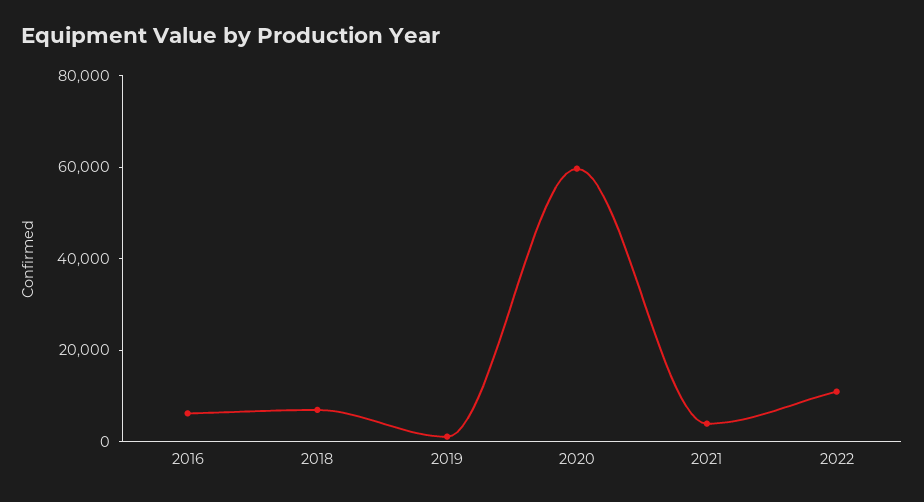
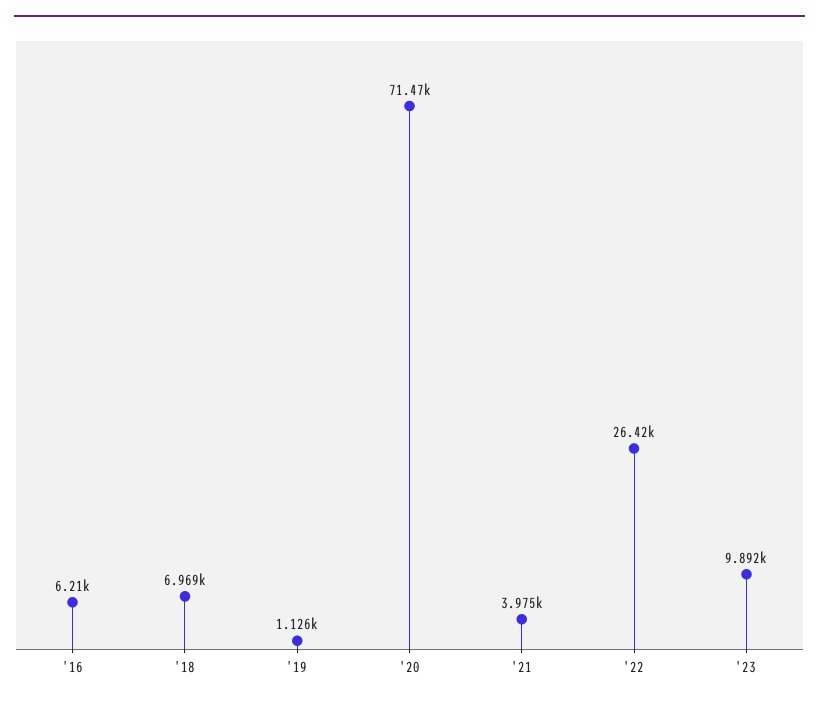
2020: 60000 -> 71470
2022: 10000 -> 26420
'23: none -> 9892

